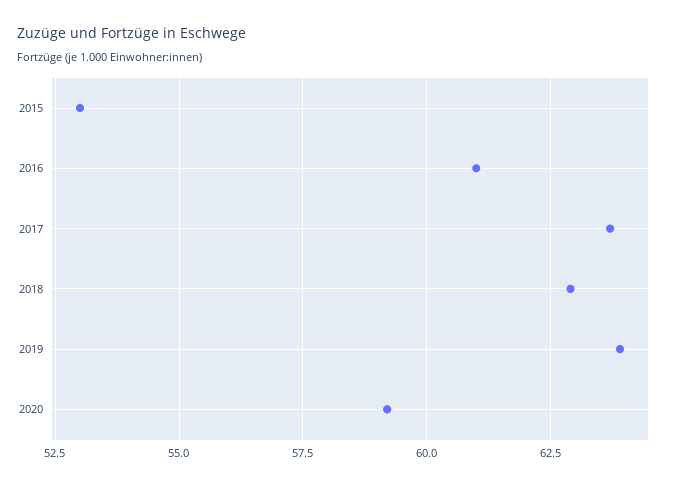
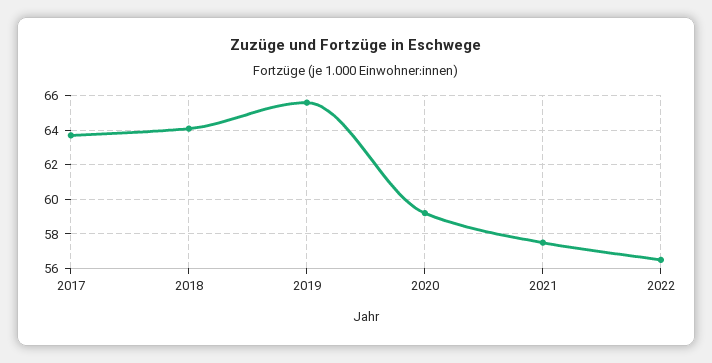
2015: 53 -> none
2016: 61 -> none
2018: 63 -> 64
2019: 64 -> 65.5
2021: none -> 57.5
2022: none -> 56.5

